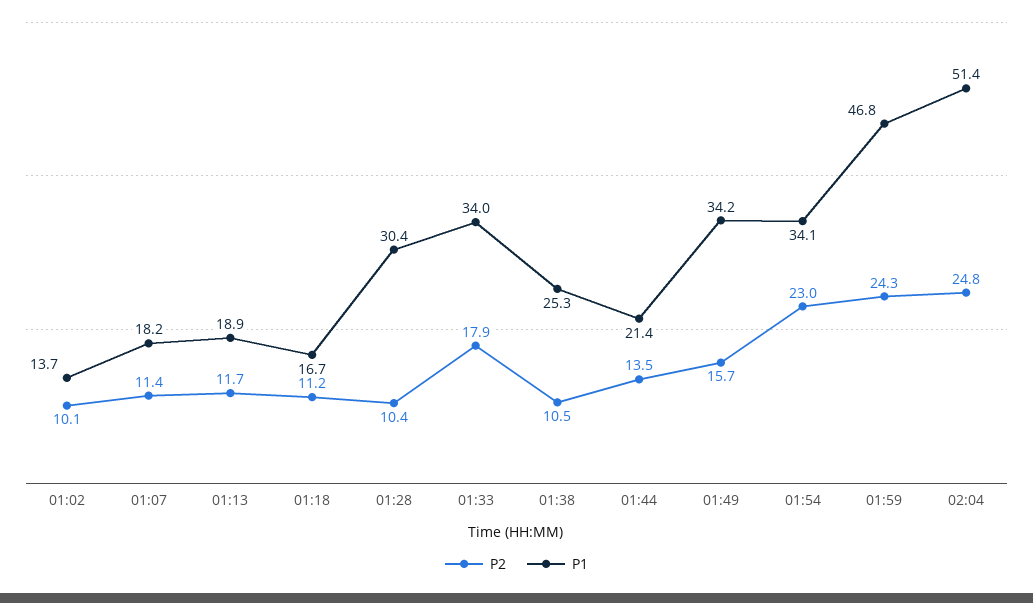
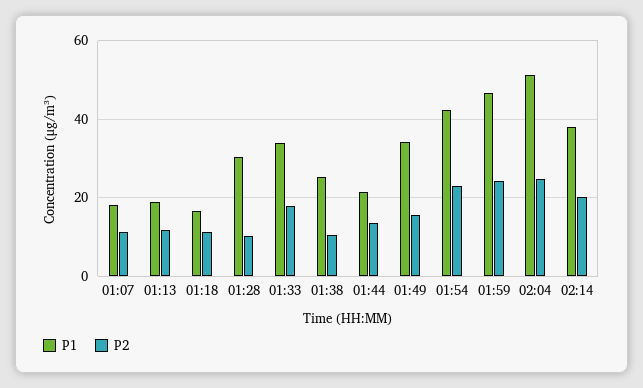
P2, 01:02: 10.1 -> none
P1, 01:02: 13.7 -> none
P1, 01:54: 34.1 -> 42
P1, 02:14: none -> 38
P2, 02:14: none -> 20

